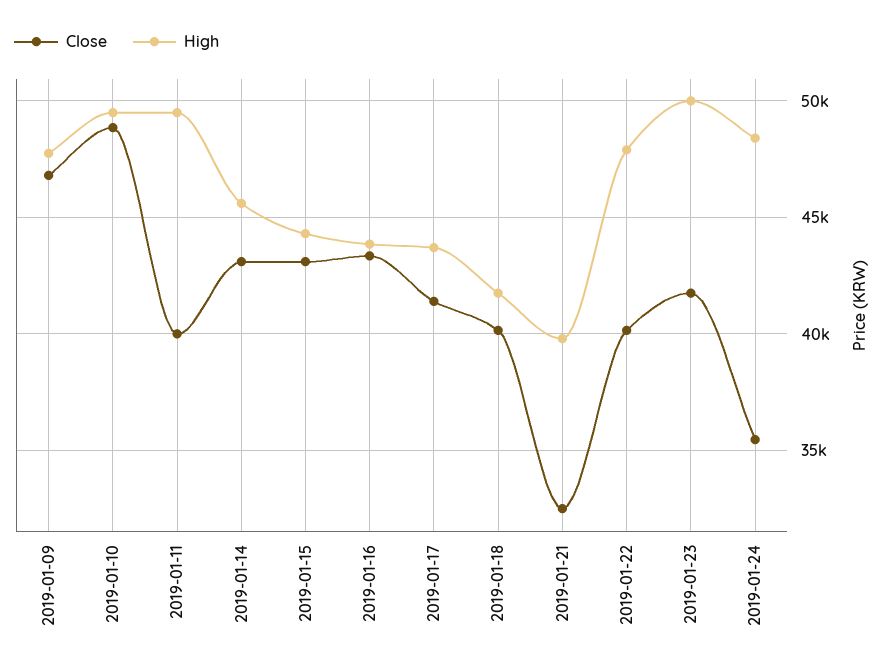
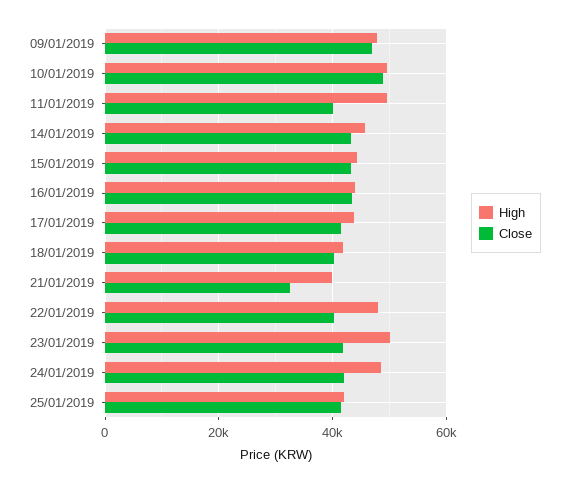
Close, 2019-01-24: 35500 -> 42000
High, 25/01/2019: none -> 42000
Close, 25/01/2019: none -> 42000

